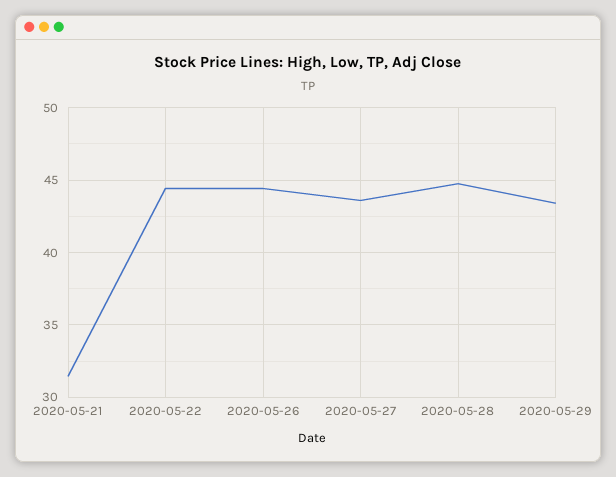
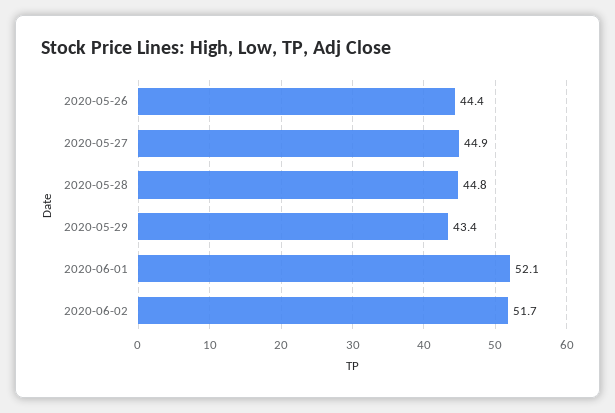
2020-05-21: 31.5 -> none
2020-05-22: 44.5 -> none
2020-05-27: 43.5 -> 44.9
2020-06-01: none -> 52.1
2020-06-02: none -> 51.7

